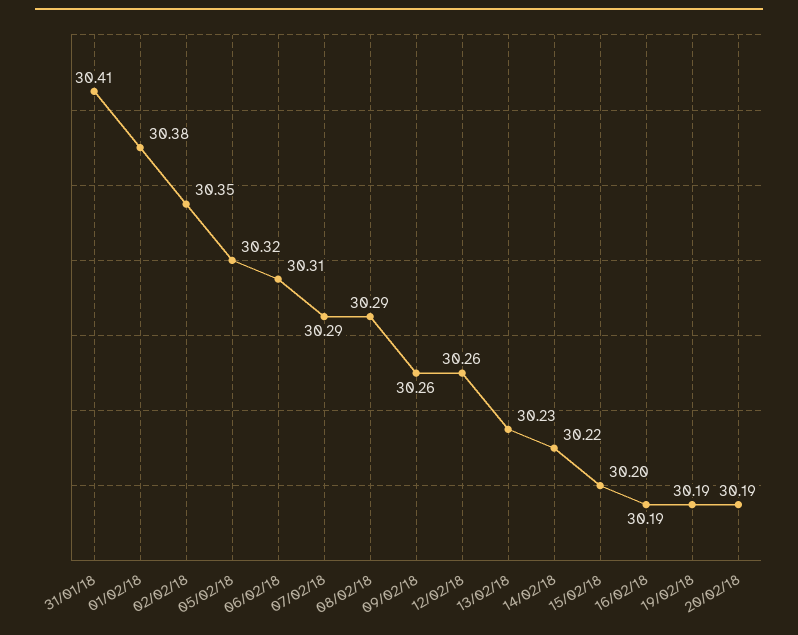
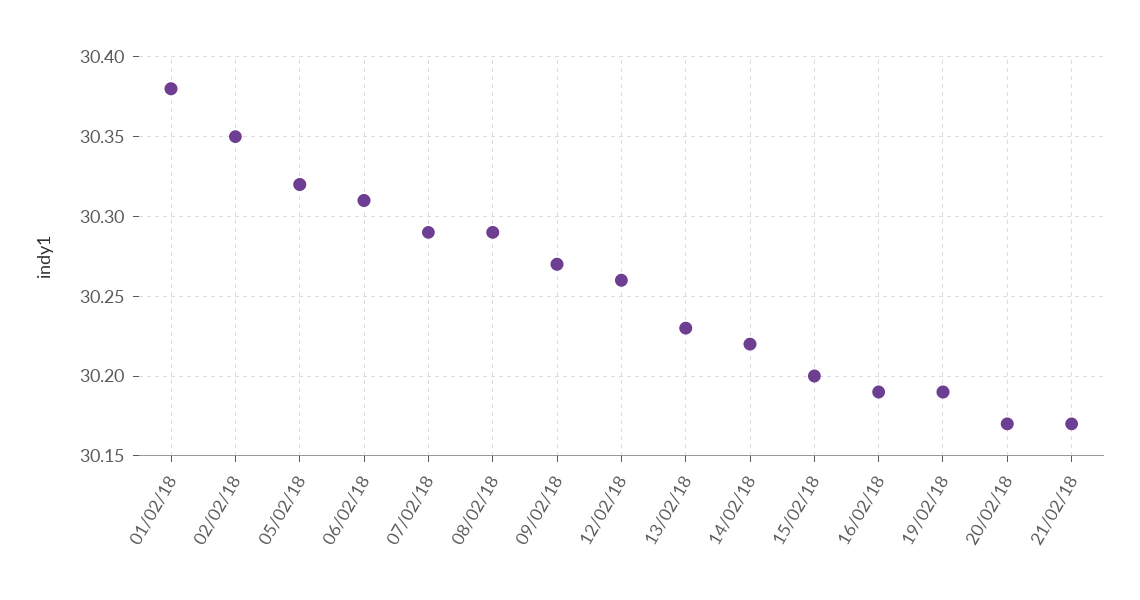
31/01/18: 30.41 -> none
09/02/18: 30.26 -> 30.27
20/02/18: 30.19 -> 30.17
21/02/18: none -> 30.17

